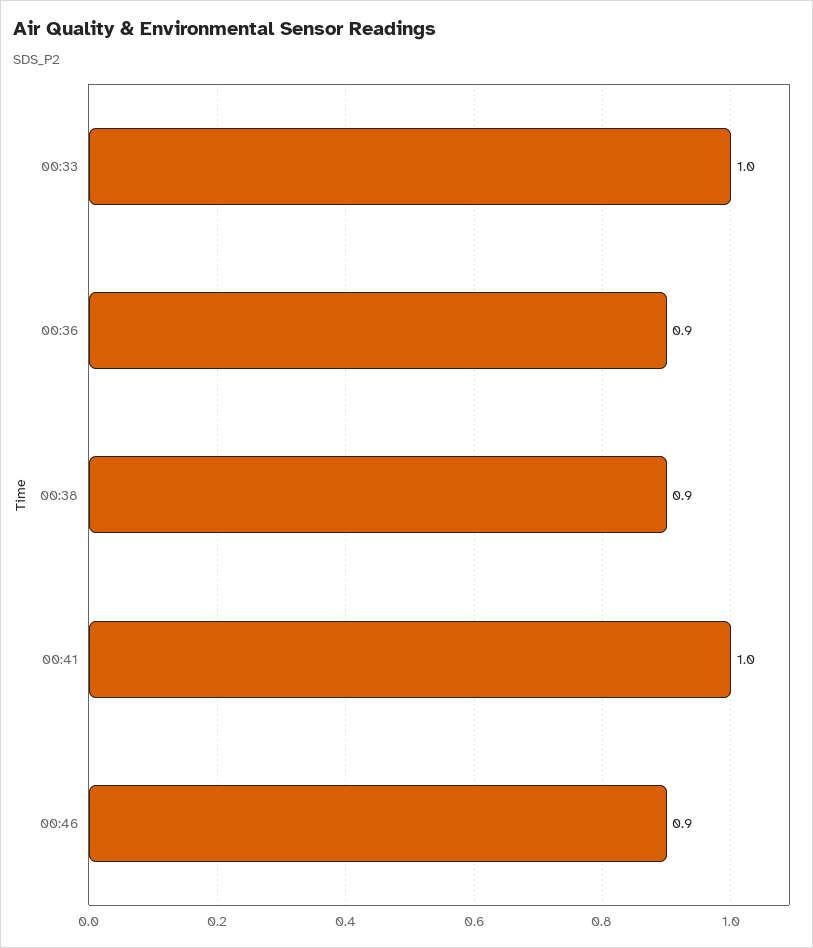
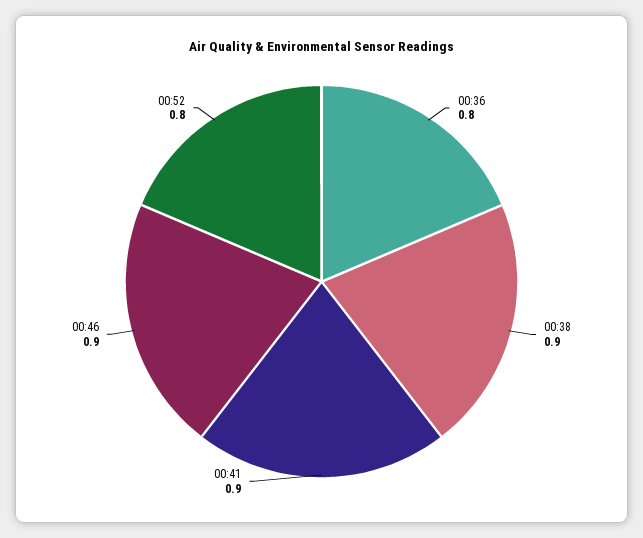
00:33: 1 -> none
00:36: 0.9 -> 0.8
00:41: 1 -> 0.9
00:52: none -> 0.8

